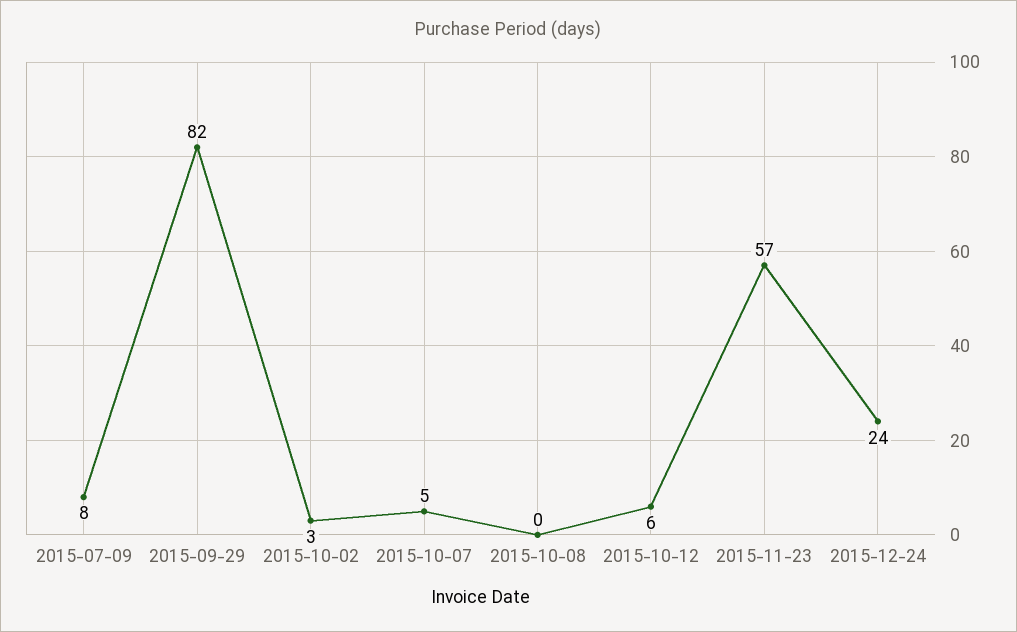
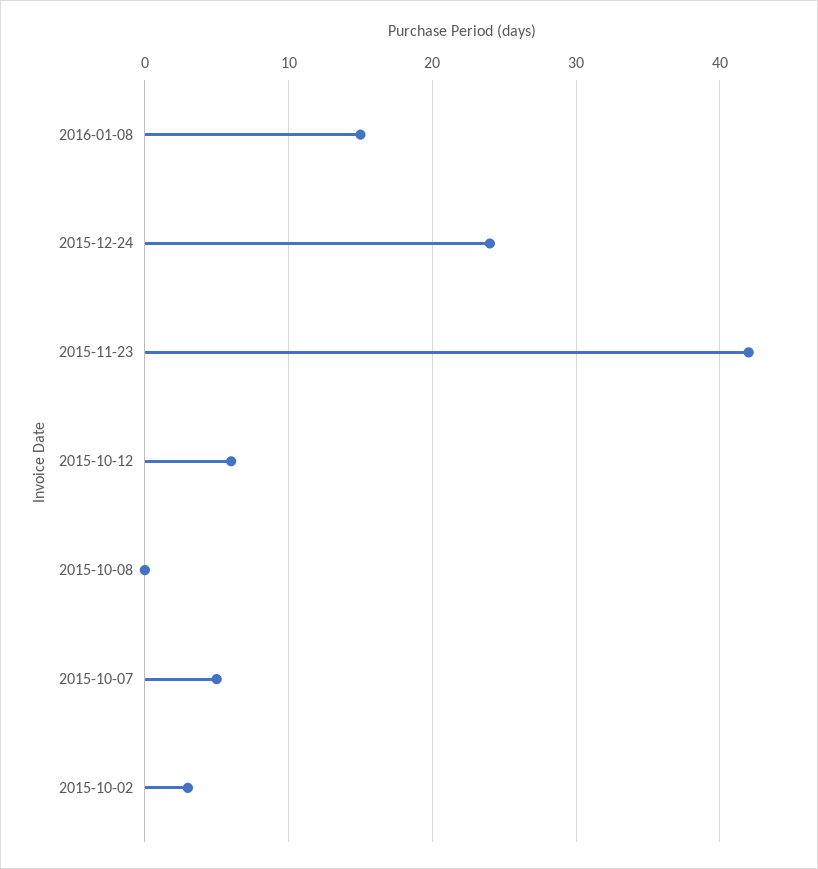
2015-07-09: 8 -> none
2015-09-29: 82 -> none
2015-11-23: 57 -> 42
2016-01-08: none -> 15

